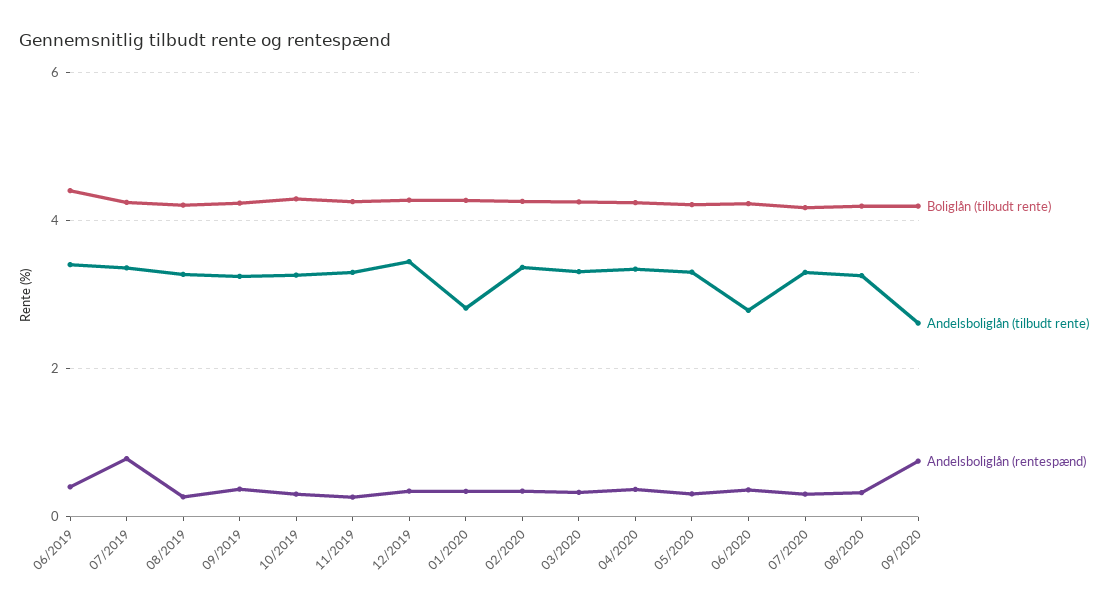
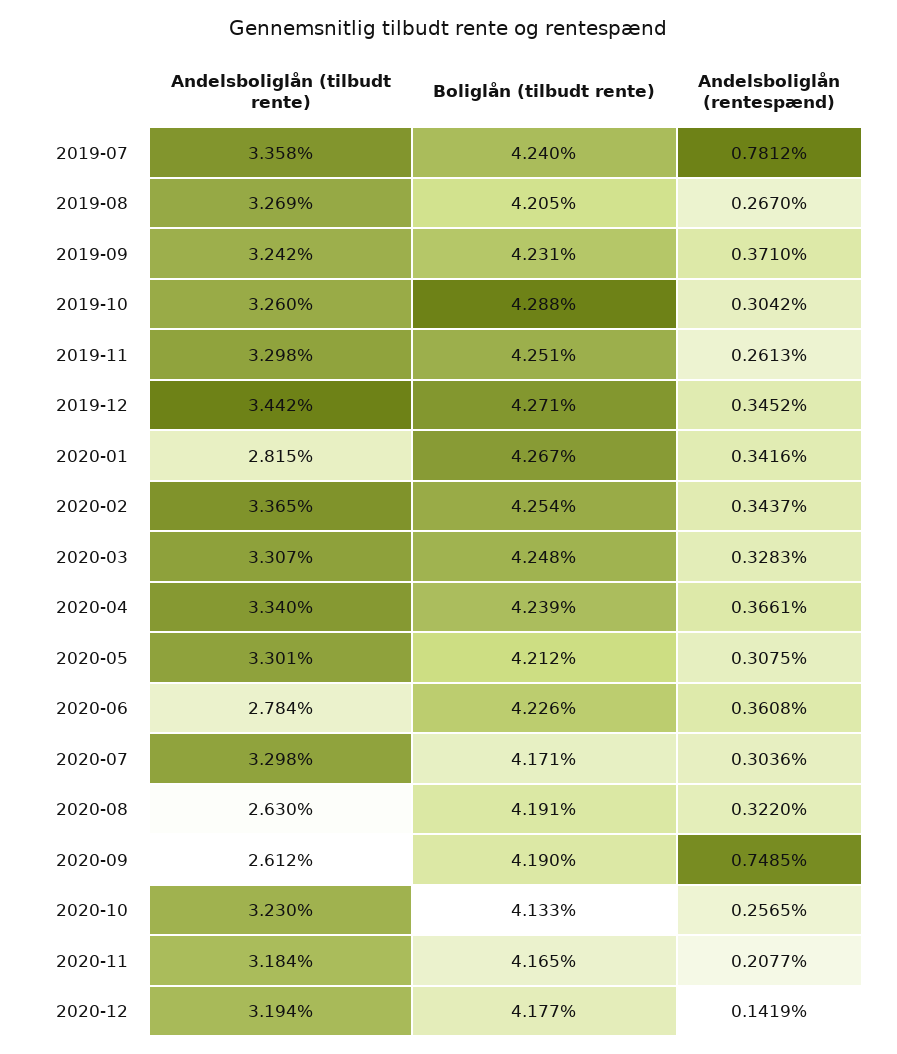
Boliglån (tilbudt rente), 06/2019: 4.4 -> none
Andelsboliglån (tilbudt rente), 06/2019: 3.4 -> none
Andelsboliglån (rentespænd), 06/2019: 0.4 -> none
Andelsboliglån (tilbudt rente), 08/2020: 3.2 -> 2.63
Andelsboliglån (tilbudt rente), 2020-10: none -> 3.23
Boliglån (tilbudt rente), 2020-10: none -> 4.133
Andelsboliglån (rentespænd), 2020-10: none -> 0.2565
Andelsboliglån (tilbudt rente), 2020-11: none -> 3.184
Boliglån (tilbudt rente), 2020-11: none -> 4.165
Andelsboliglån (rentespænd), 2020-11: none -> 0.2077
Andelsboliglån (tilbudt rente), 2020-12: none -> 3.194
Boliglån (tilbudt rente), 2020-12: none -> 4.177
Andelsboliglån (rentespænd), 2020-12: none -> 0.1419

